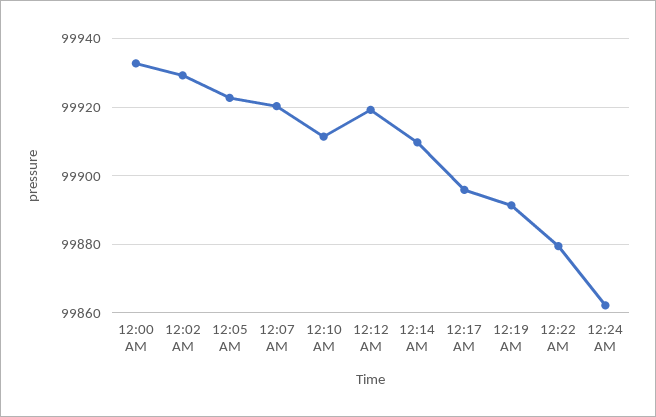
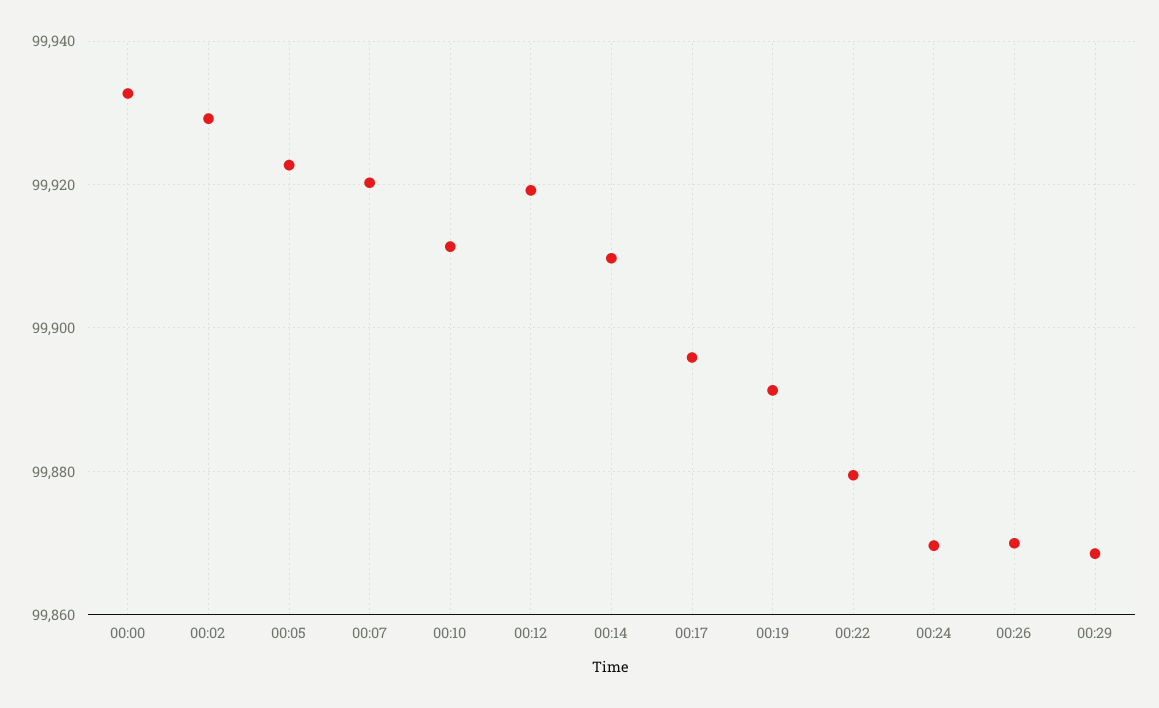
12:24 AM: 99862 -> 99870
00:26: none -> 99870
00:29: none -> 99868

